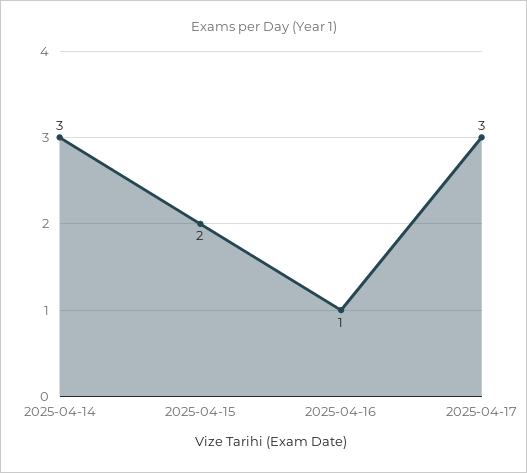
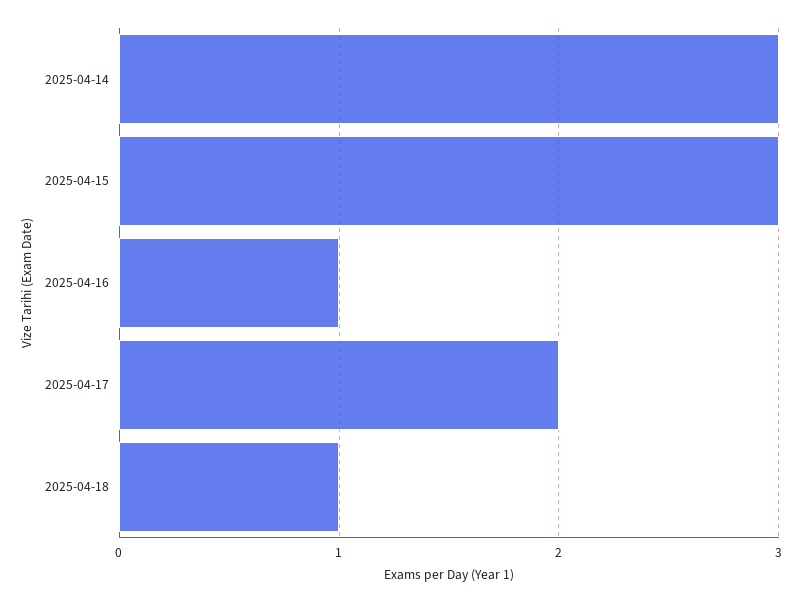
2025-04-15: 2 -> 3
2025-04-17: 3 -> 2
2025-04-18: none -> 1

